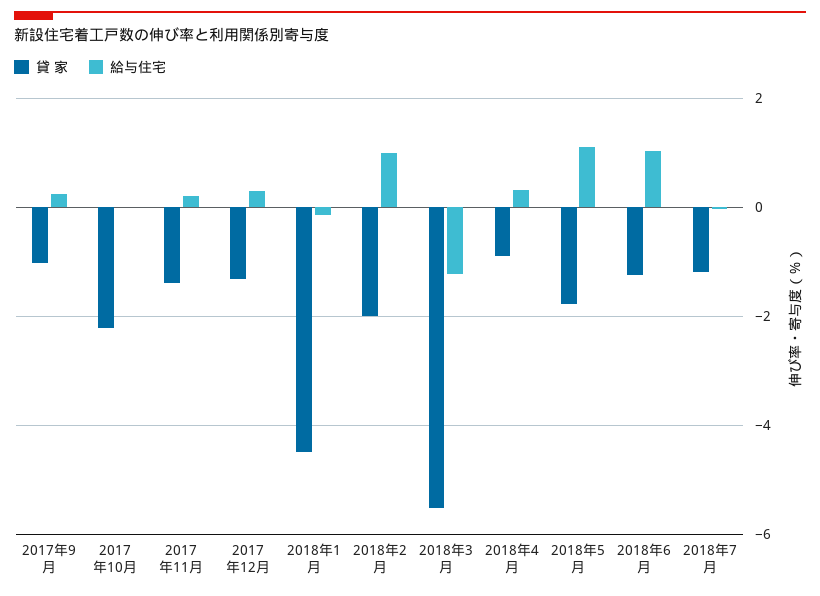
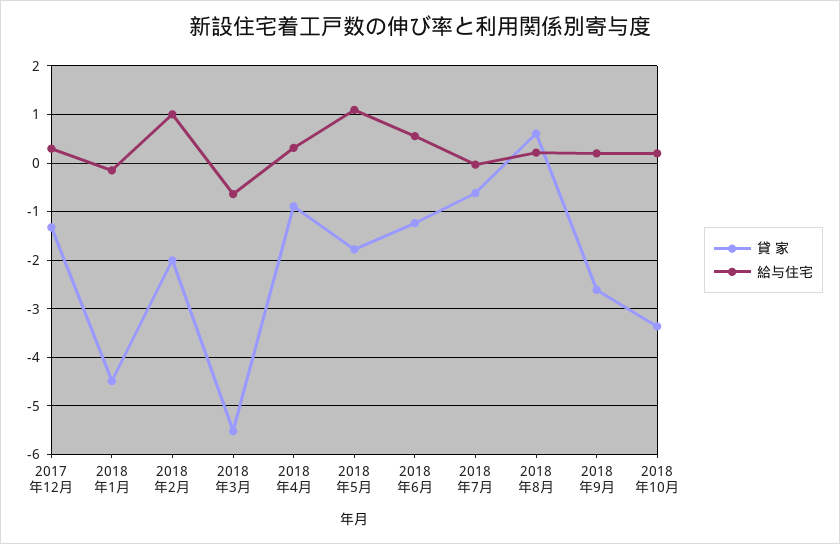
貸 家, 2017年9月: -1 -> none
給与住宅, 2017年9月: 0.2 -> none
貸 家, 2017年10月: -2.2 -> none
給与住宅, 2017年10月: 0 -> none
貸 家, 2017年11月: -1.4 -> none
給与住宅, 2017年11月: 0.2 -> none
給与住宅, 2018年3月: -1.2 -> -0.6
給与住宅, 2018年6月: 1 -> 0.6
貸 家, 2018年7月: -1.2 -> -0.6
貸 家, 2018年8月: none -> 0.6
給与住宅, 2018年8月: none -> 0.2
貸 家, 2018年9月: none -> -2.6
給与住宅, 2018年9月: none -> 0.2
貸 家, 2018年10月: none -> -3.4
給与住宅, 2018年10月: none -> 0.2

